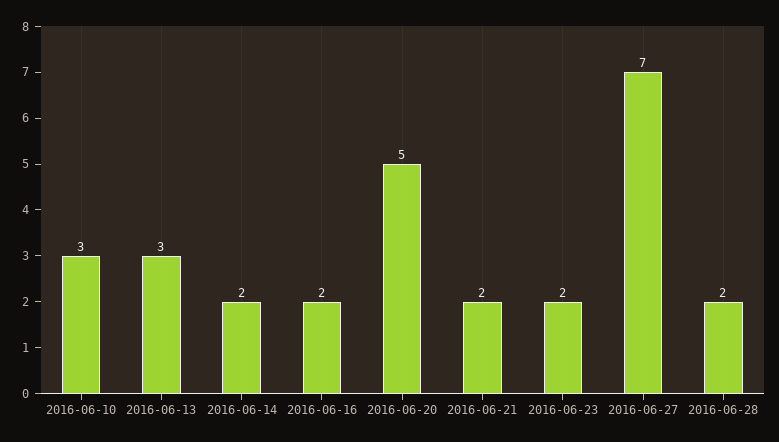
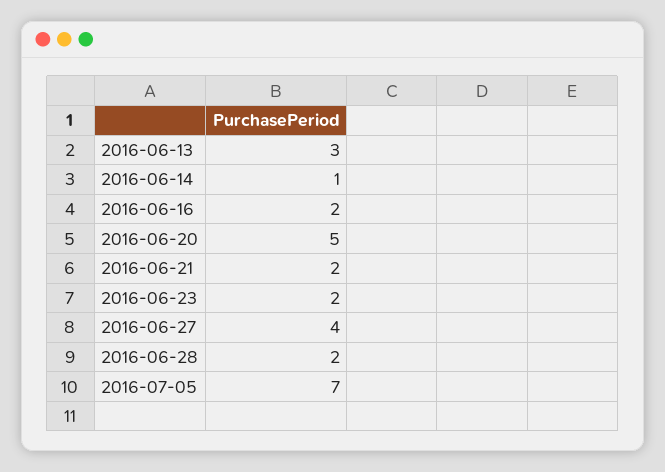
2016-06-10: 3 -> none
2016-06-14: 2 -> 1
2016-06-27: 7 -> 4
2016-07-05: none -> 7

